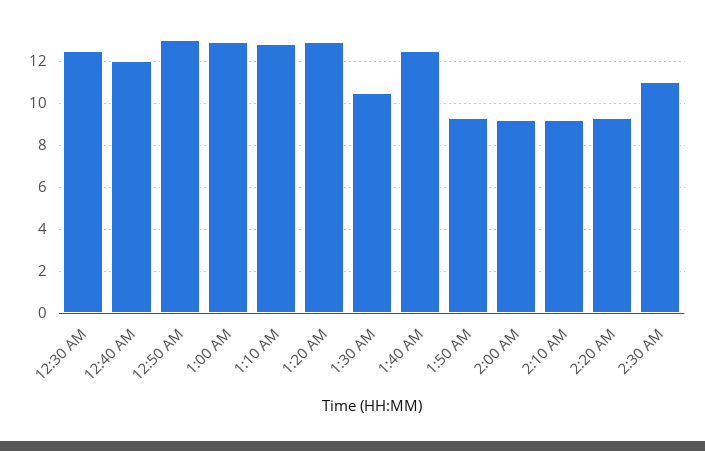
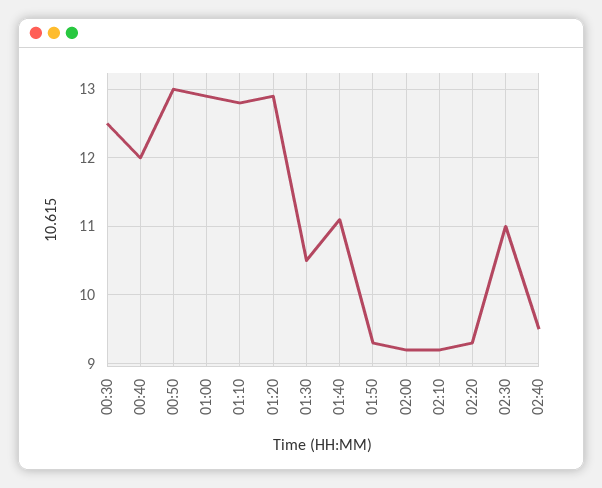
1:40 AM: 12.5 -> 11.1
02:40: none -> 9.5

